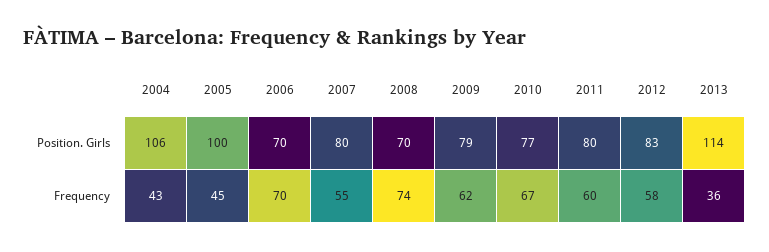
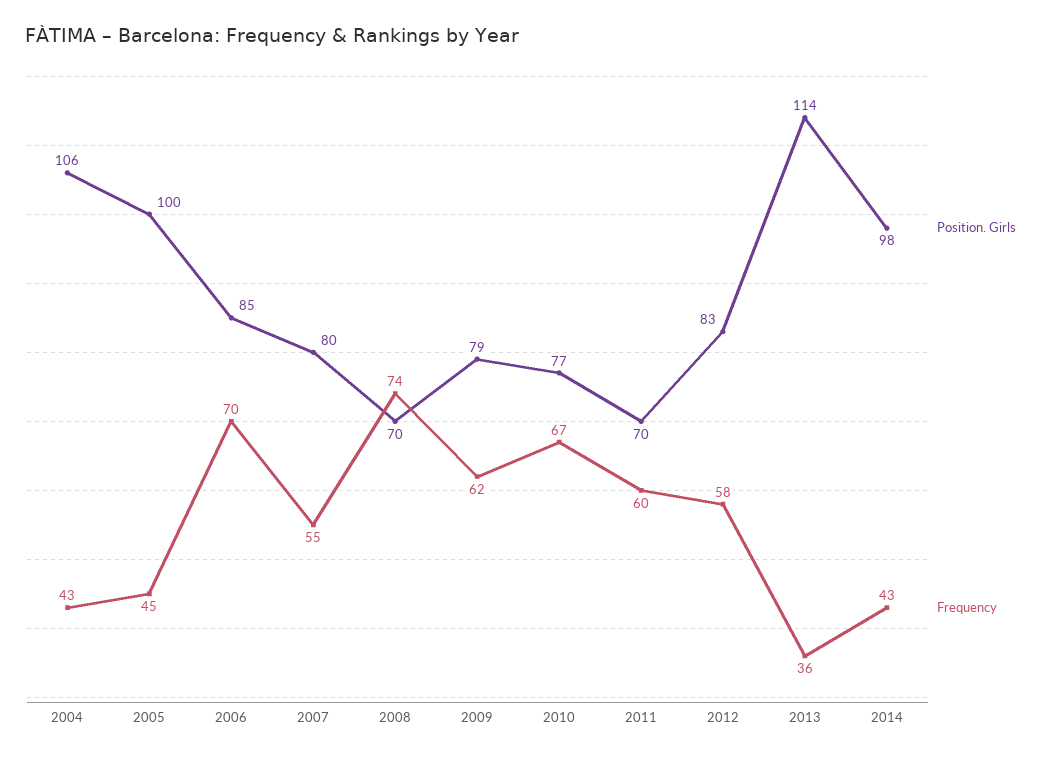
Position. Girls, 2006: 70 -> 85
Position. Girls, 2011: 80 -> 70
Position. Girls, 2014: none -> 98
Frequency, 2014: none -> 43

